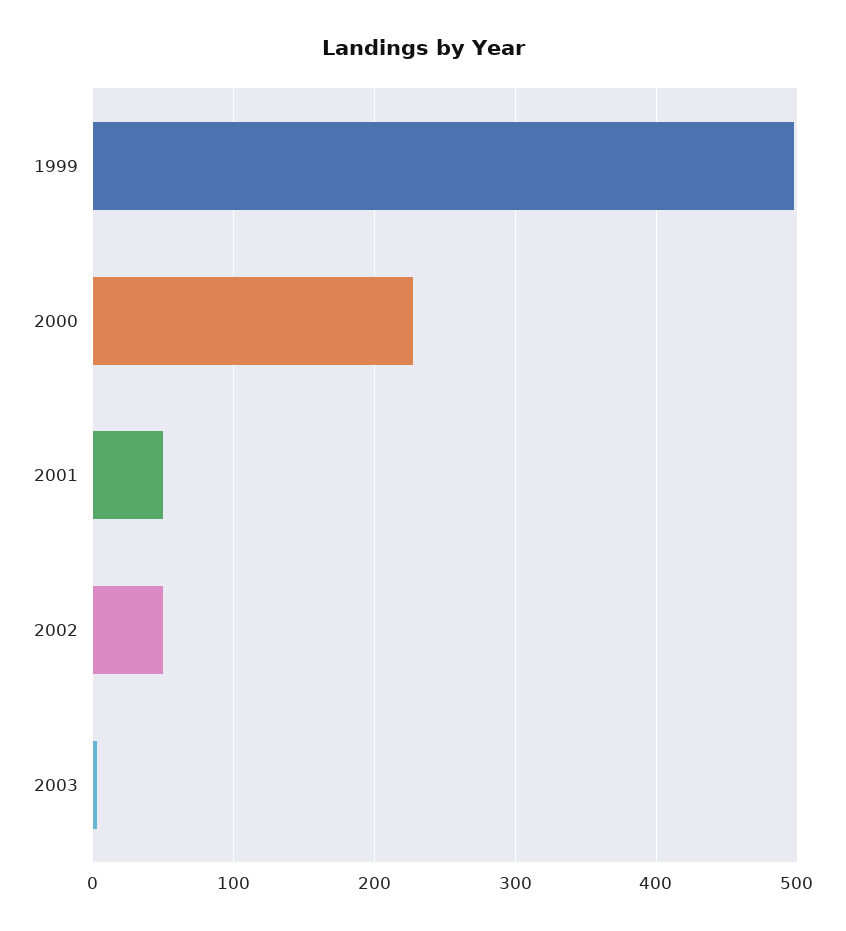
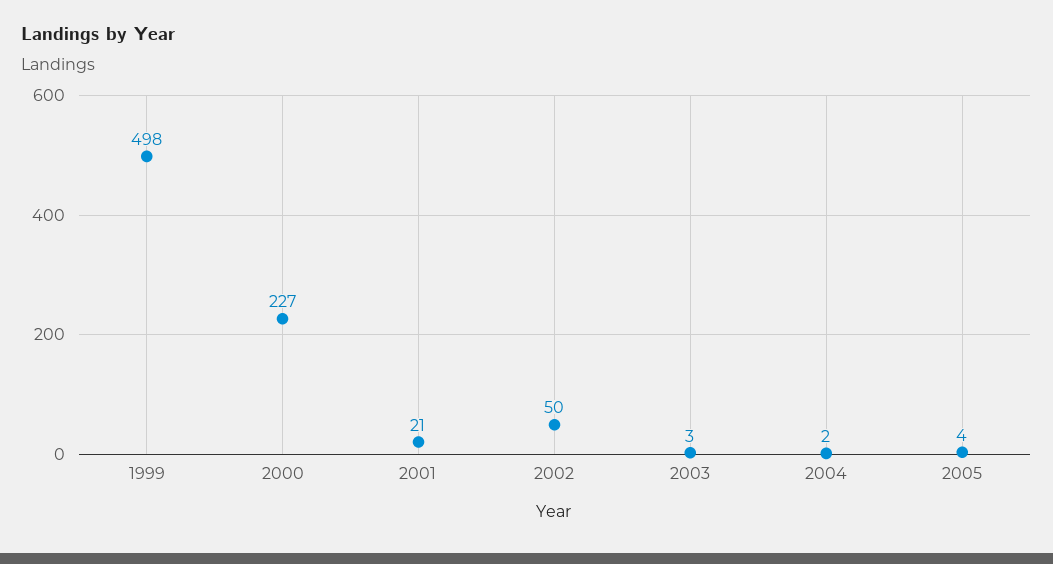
2001: 50 -> 21
2004: none -> 2
2005: none -> 4

